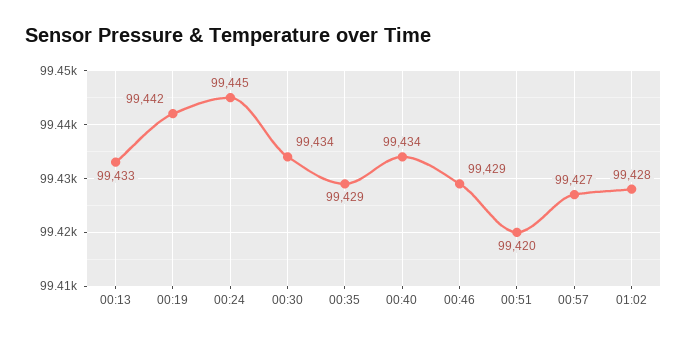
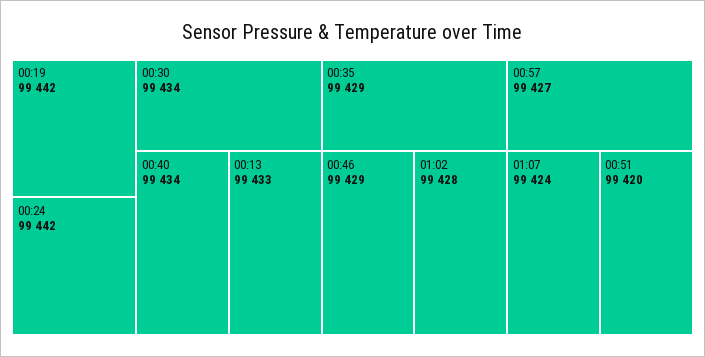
00:24: 99445 -> 99442
01:07: none -> 99424

